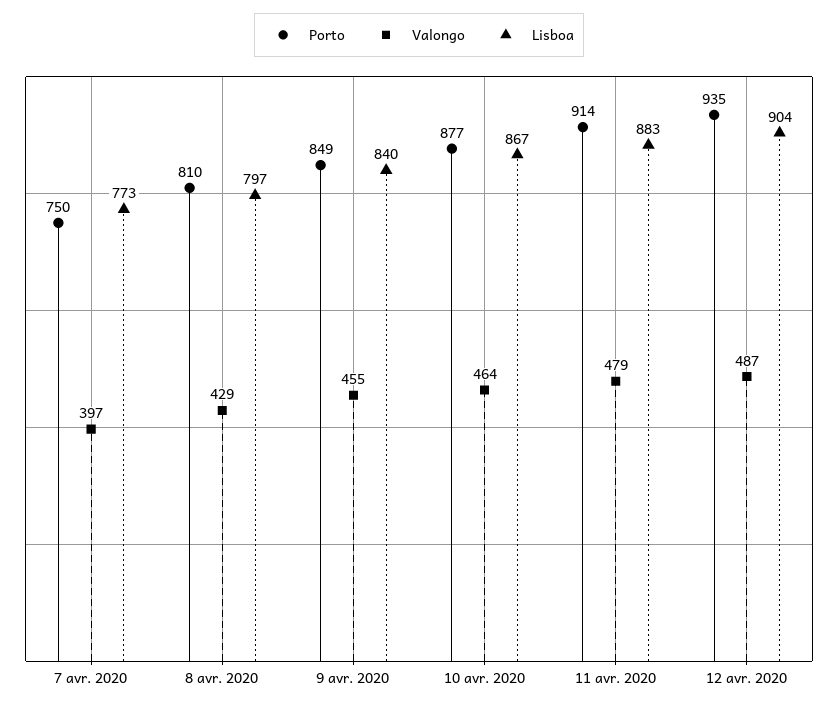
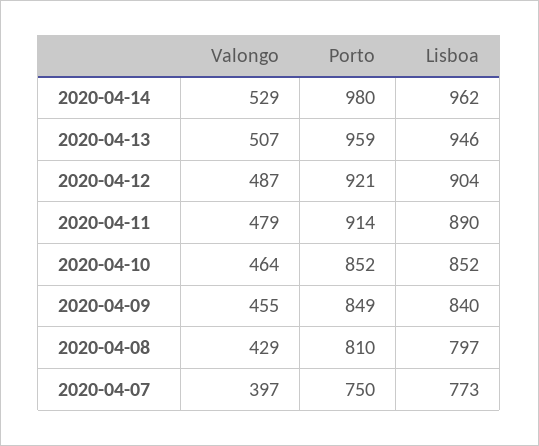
Porto, 10 avr. 2020: 877 -> 852
Lisboa, 10 avr. 2020: 867 -> 852
Lisboa, 11 avr. 2020: 883 -> 890
Porto, 12 avr. 2020: 935 -> 921
Valongo, 2020-04-14: none -> 529
Porto, 2020-04-14: none -> 980
Lisboa, 2020-04-14: none -> 962
Valongo, 2020-04-13: none -> 507
Porto, 2020-04-13: none -> 959
Lisboa, 2020-04-13: none -> 946

